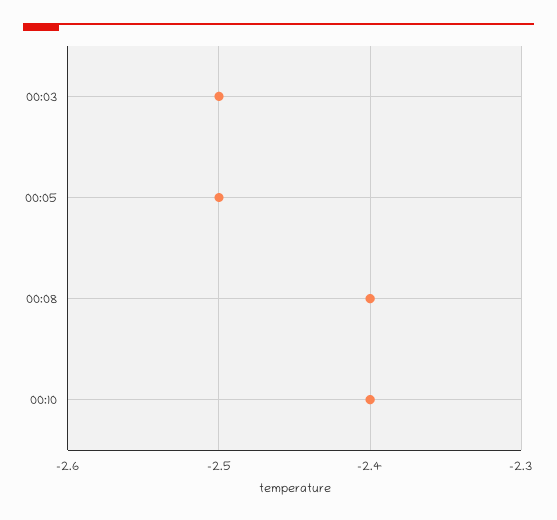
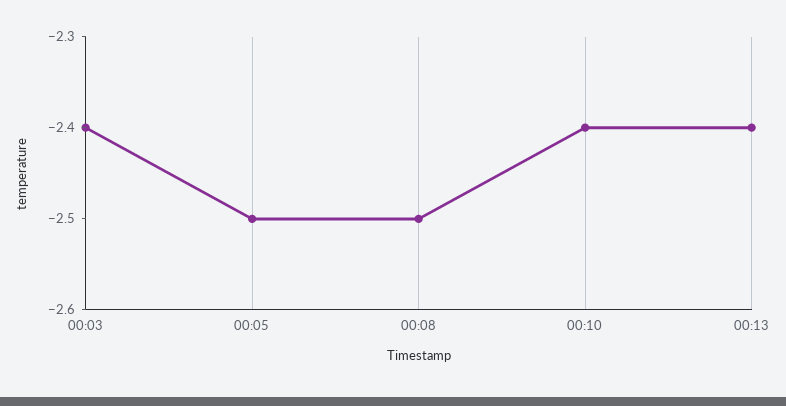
00:03: -2.5 -> -2.4
00:08: -2.4 -> -2.5
00:13: none -> -2.4

